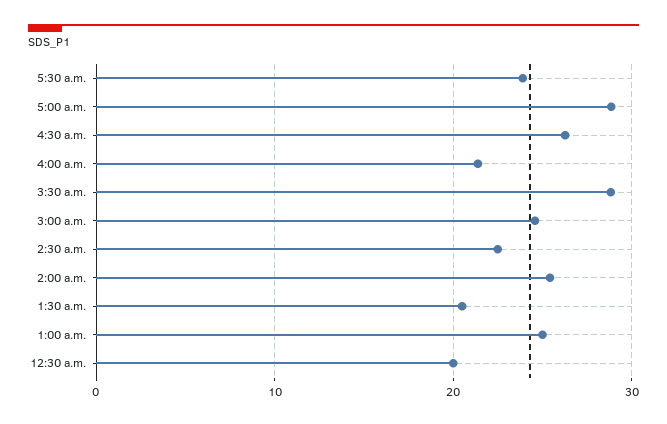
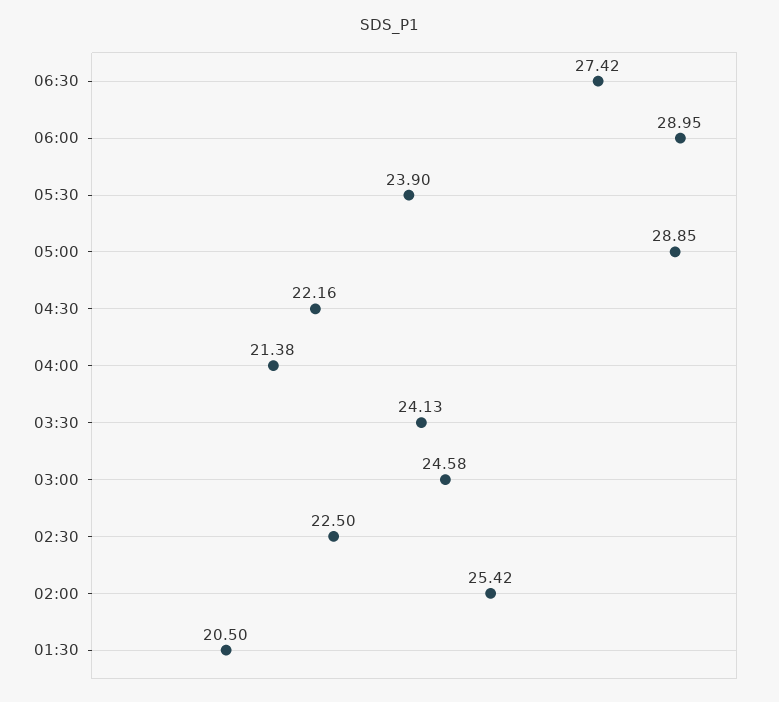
4:30 a.m.: 26 -> 22.16
3:30 a.m.: 29 -> 24.13
1:00 a.m.: 25 -> none
12:30 a.m.: 20 -> none
06:30: none -> 27.42
06:00: none -> 28.95

